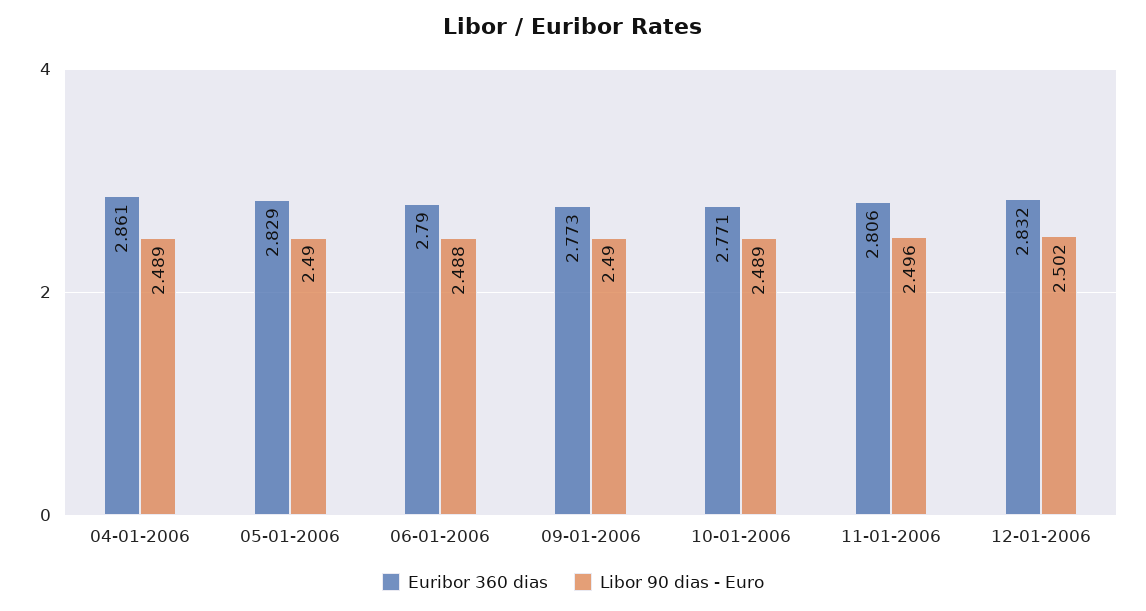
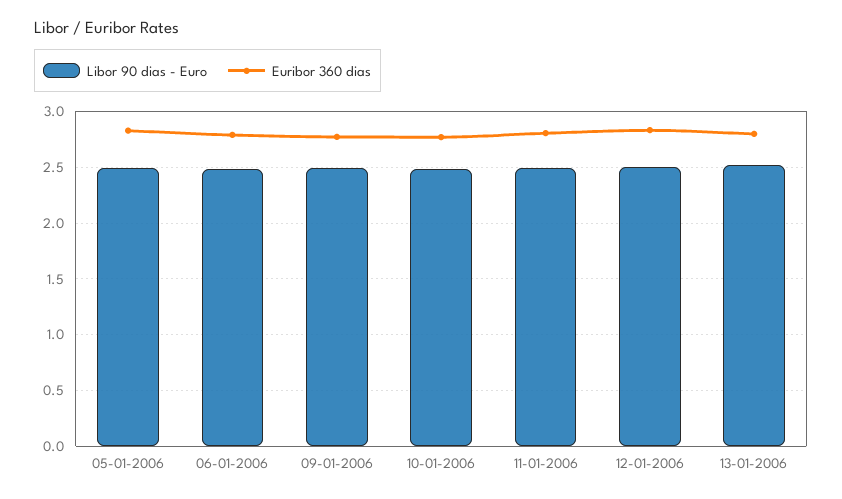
Euribor 360 dias, 04-01-2006: 2.861 -> none
Libor 90 dias - Euro, 04-01-2006: 2.489 -> none
Libor 90 dias - Euro, 13-01-2006: none -> 2.5
Euribor 360 dias, 13-01-2006: none -> 2.8

